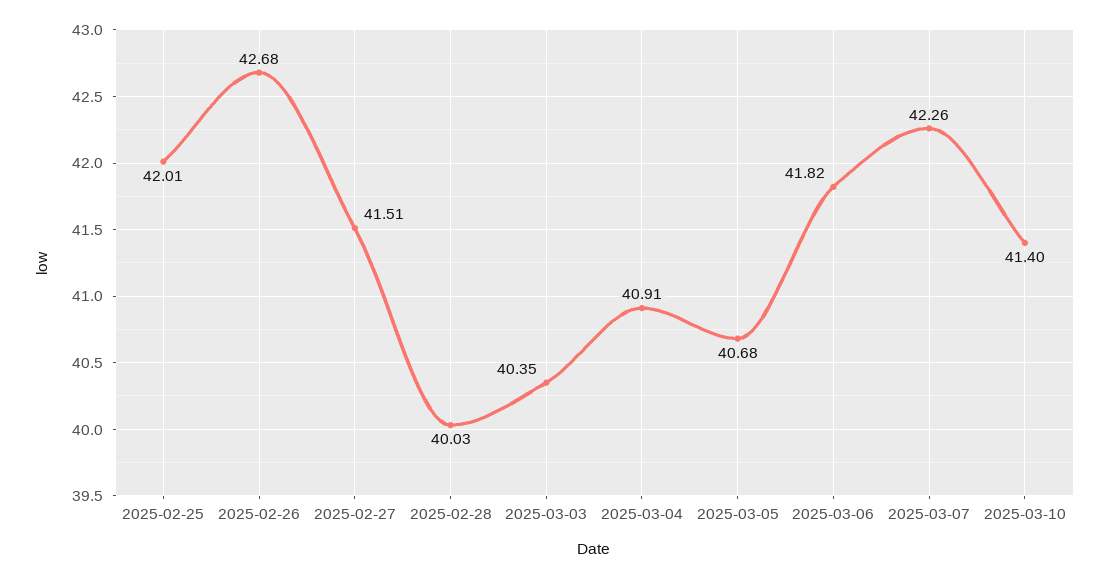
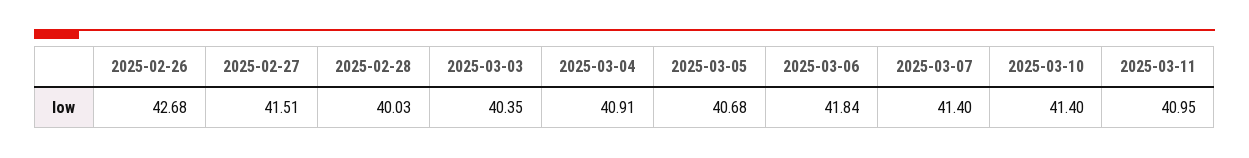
2025-02-25: 42.01 -> none
2025-03-06: 41.82 -> 41.84
2025-03-07: 42.26 -> 41.4
2025-03-11: none -> 40.95

